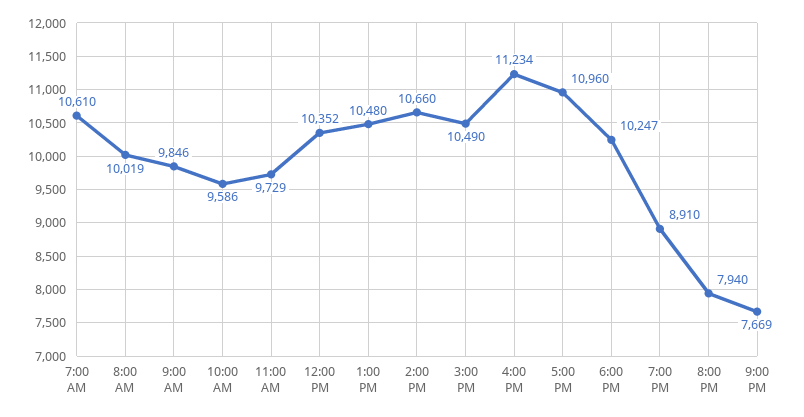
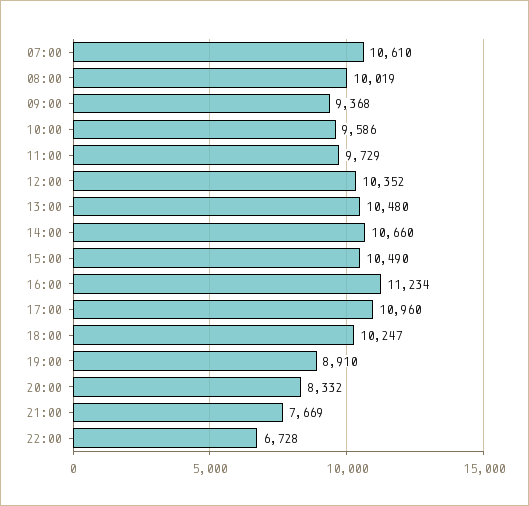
9:00 AM: 9846 -> 9368
8:00 PM: 7940 -> 8332
22:00: none -> 6728

